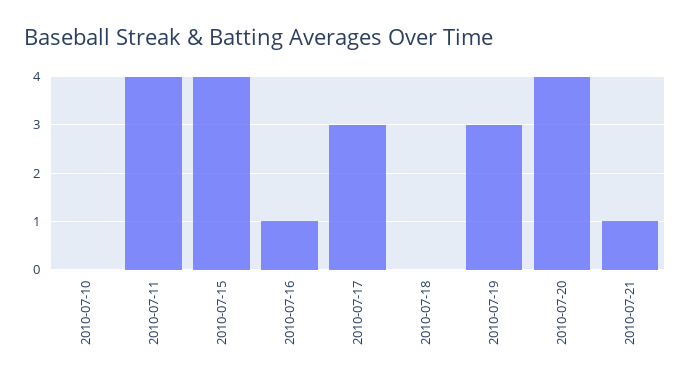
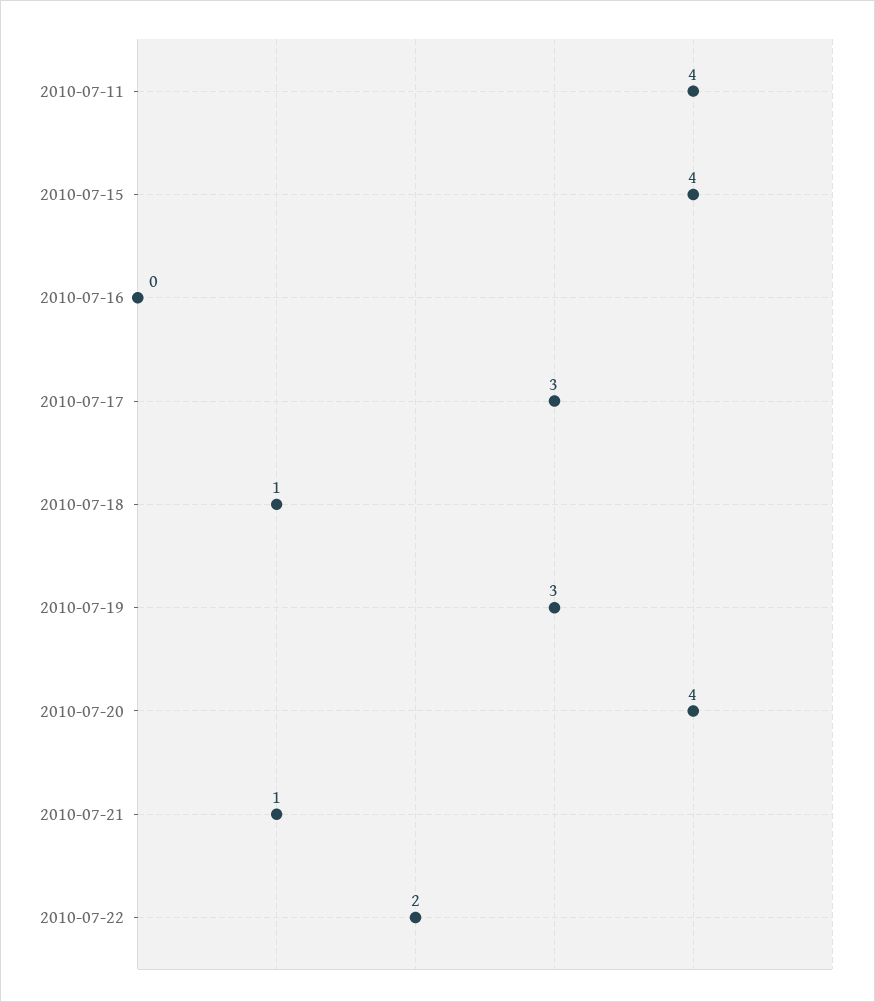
2010-07-10: 0 -> none
2010-07-16: 1 -> 0
2010-07-18: 0 -> 1
2010-07-22: none -> 2

